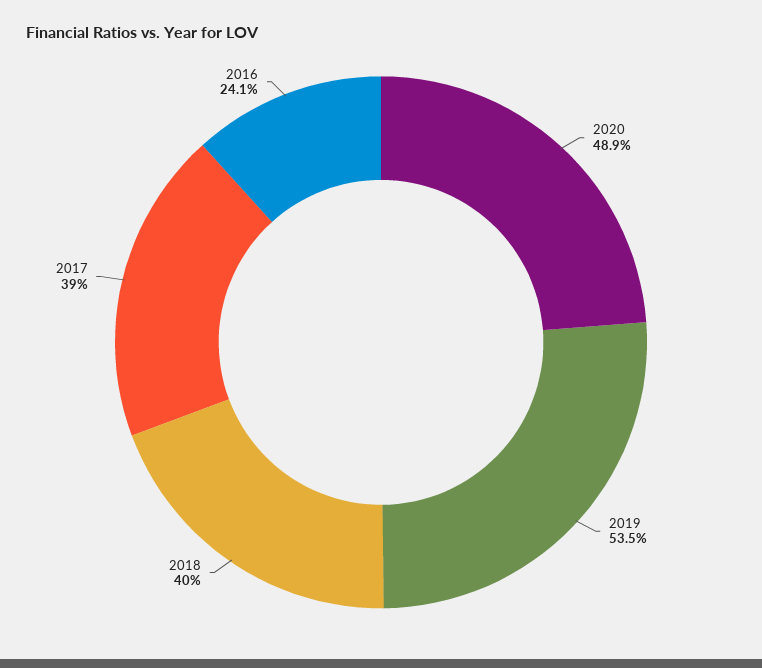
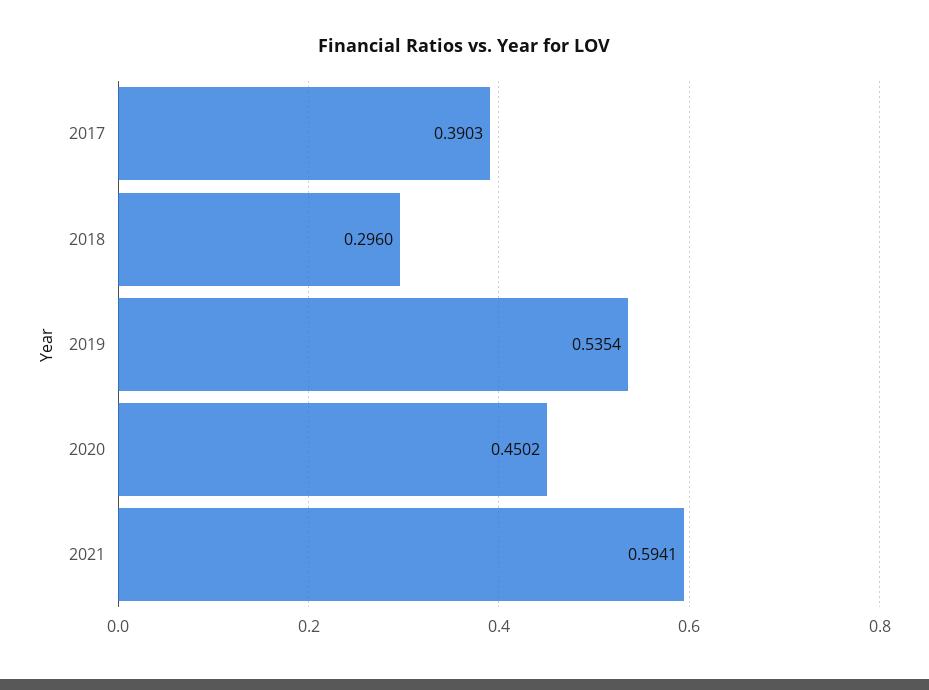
2020: 0.489 -> 0.4502
2018: 0.4 -> 0.296
2016: 0.241 -> none
2021: none -> 0.5941

